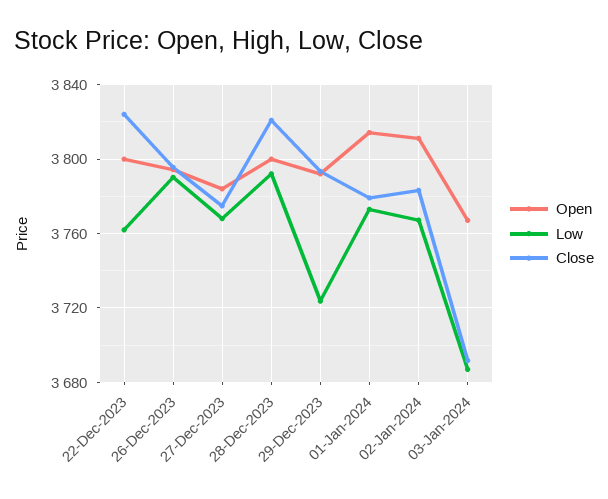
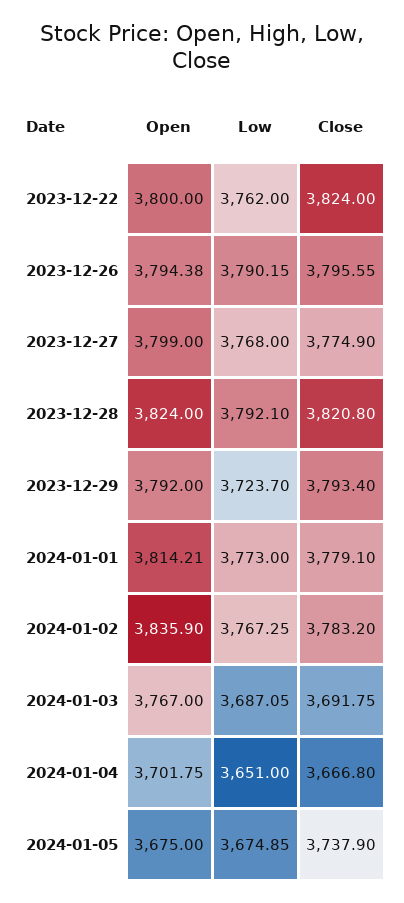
Open, 27-Dec-2023: 3785 -> 3799
Open, 28-Dec-2023: 3800 -> 3824
Open, 02-Jan-2024: 3810 -> 3835.9
Open, 2024-01-04: none -> 3701.75
Low, 2024-01-04: none -> 3651
Close, 2024-01-04: none -> 3666.8
Open, 2024-01-05: none -> 3675
Low, 2024-01-05: none -> 3674.85
Close, 2024-01-05: none -> 3737.9

